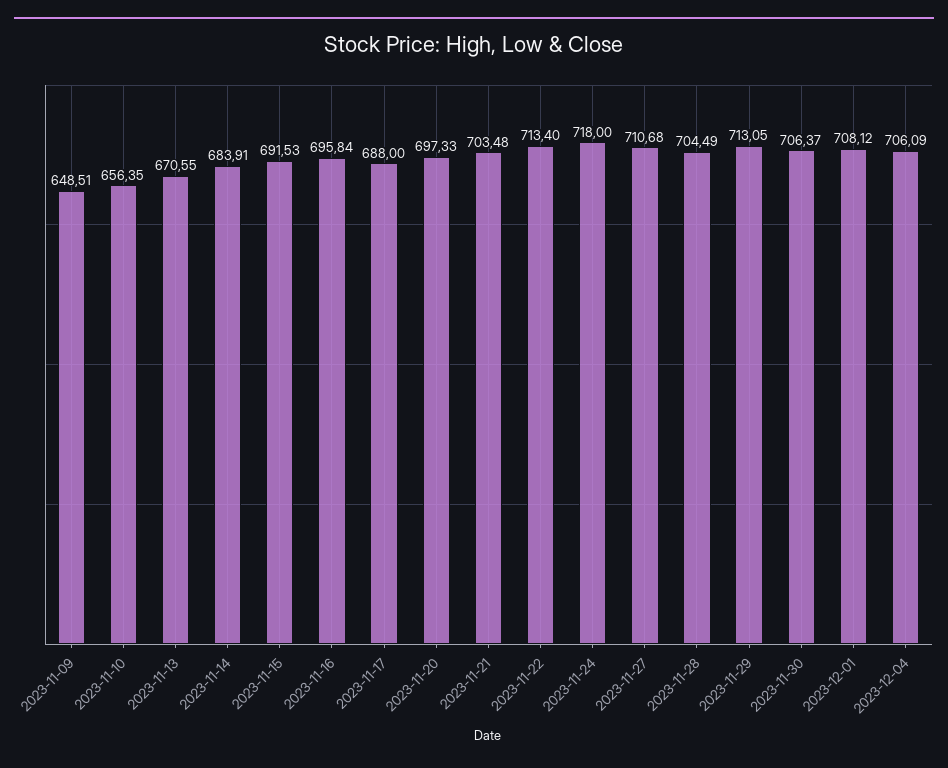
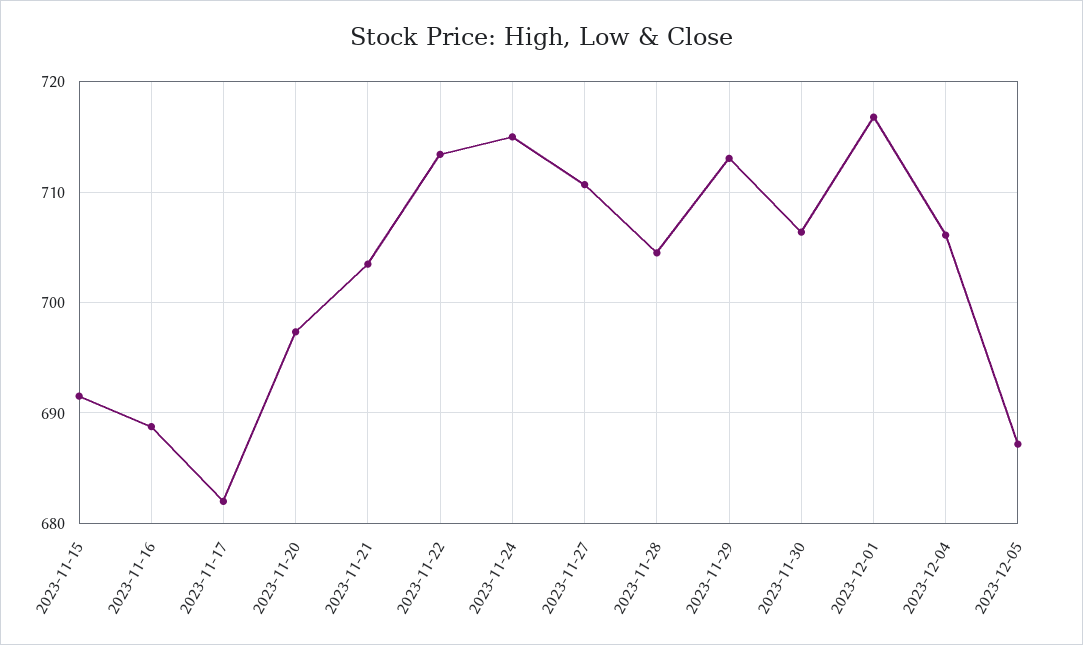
2023-11-09: 648.51 -> none
2023-11-10: 656.35 -> none
2023-11-13: 670.55 -> none
2023-11-14: 683.91 -> none
2023-11-16: 695.84 -> 689
2023-11-17: 688 -> 682
2023-11-24: 718 -> 715
2023-12-01: 708.12 -> 717
2023-12-05: none -> 687

